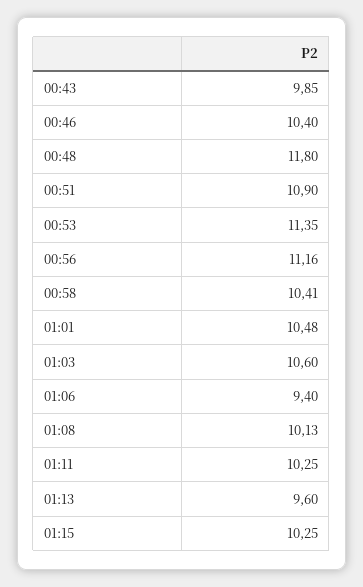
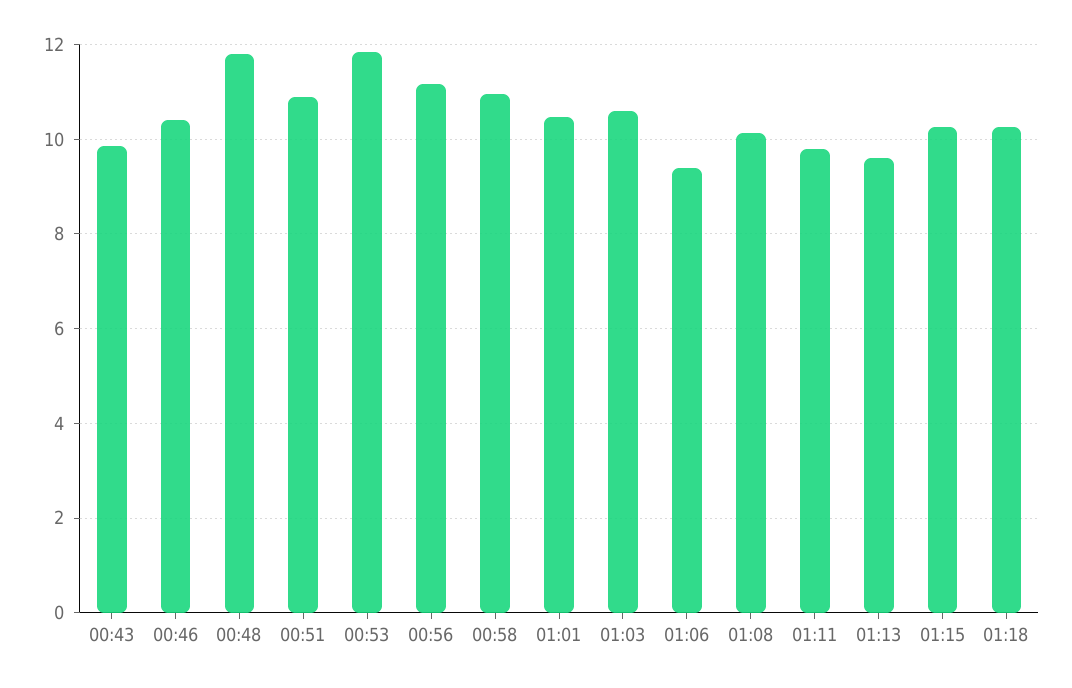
00:53: 11.35 -> 11.8
00:58: 10.41 -> 11
01:11: 10.25 -> 9.8
01:18: none -> 10.2

